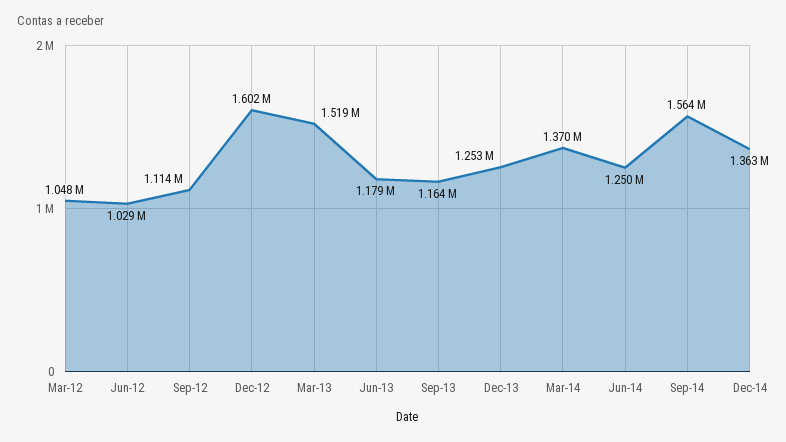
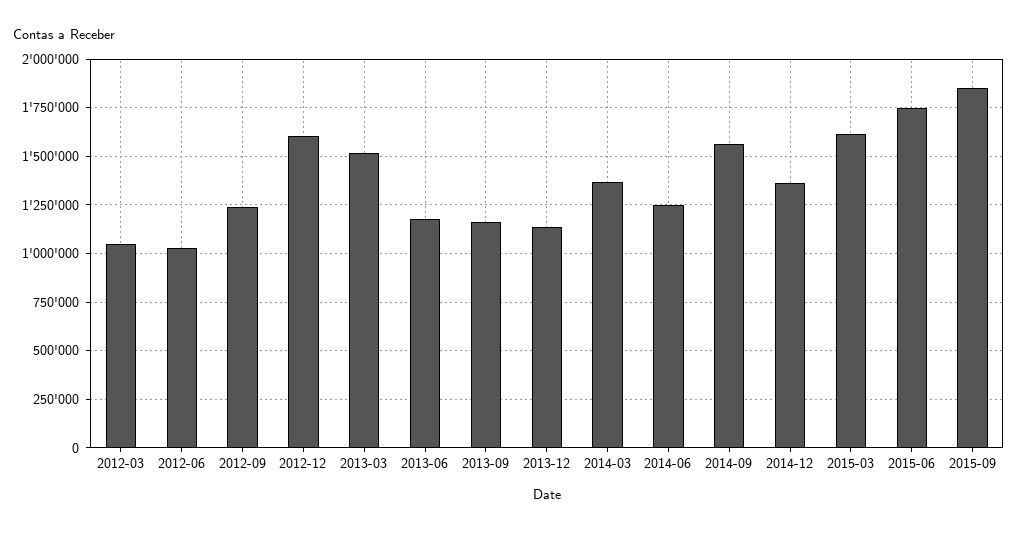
Sep-12: 1114000 -> 1250000
Dec-13: 1253000 -> 1150000
2015-03: none -> 1600000
2015-06: none -> 1750000
2015-09: none -> 1850000

